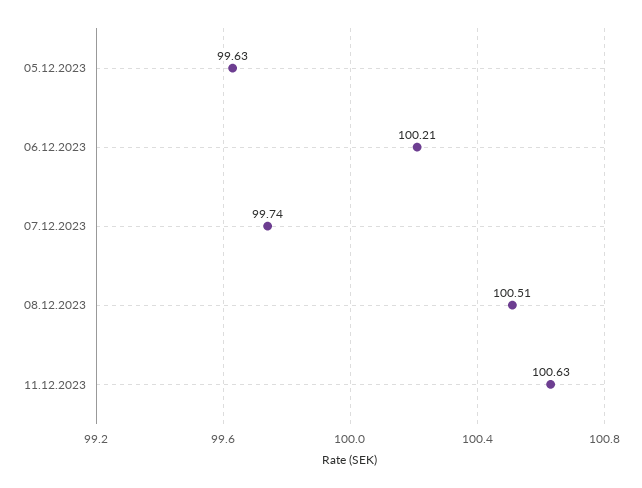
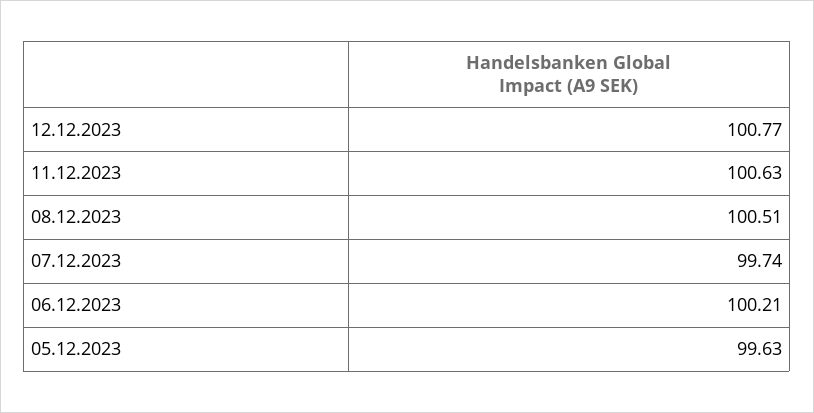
12.12.2023: none -> 100.77

